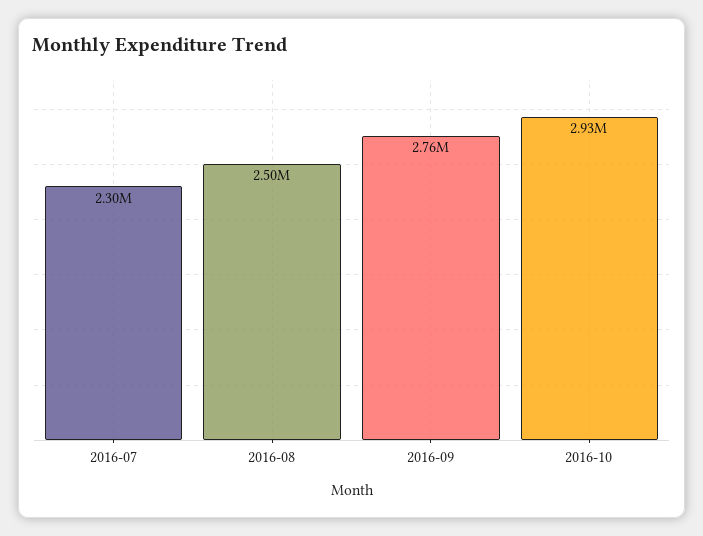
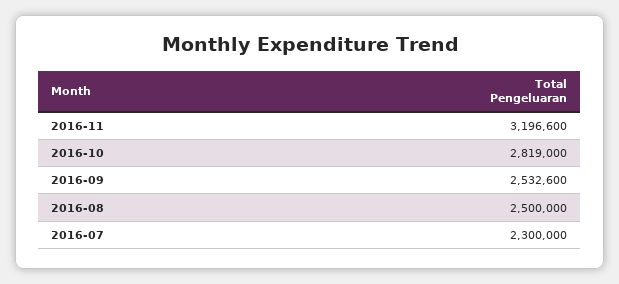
2016-09: 2760000 -> 2532600
2016-10: 2930000 -> 2819000
2016-11: none -> 3196600

